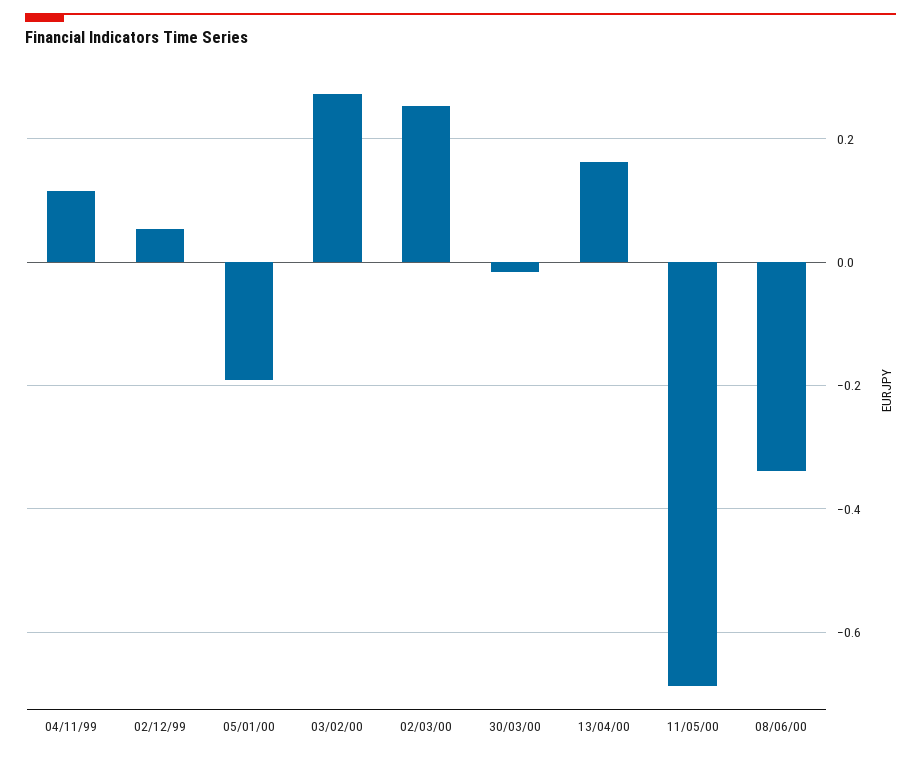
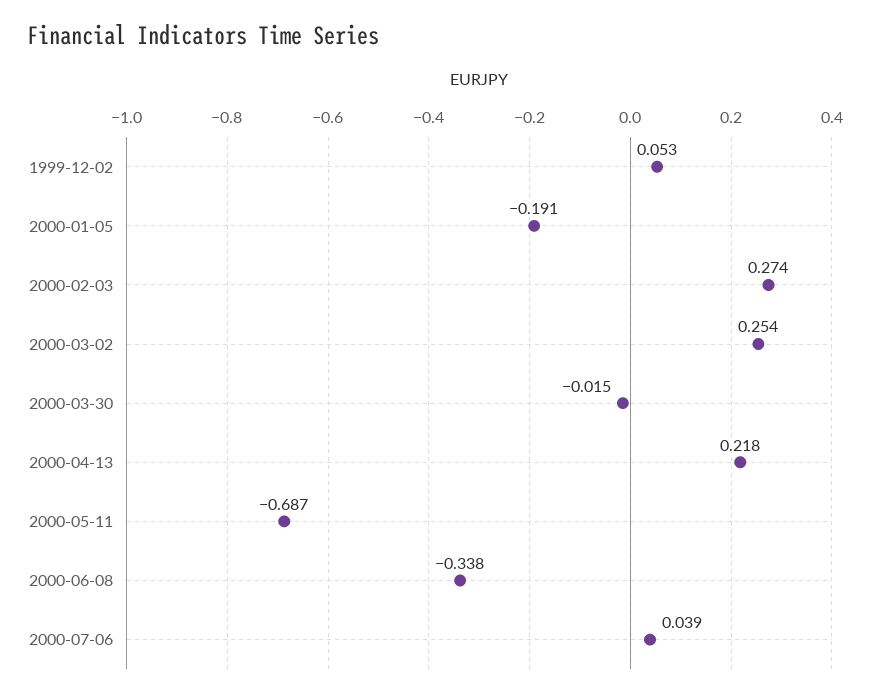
04/11/99: 0.12 -> none
13/04/00: 0.16 -> 0.218
2000-07-06: none -> 0.039

